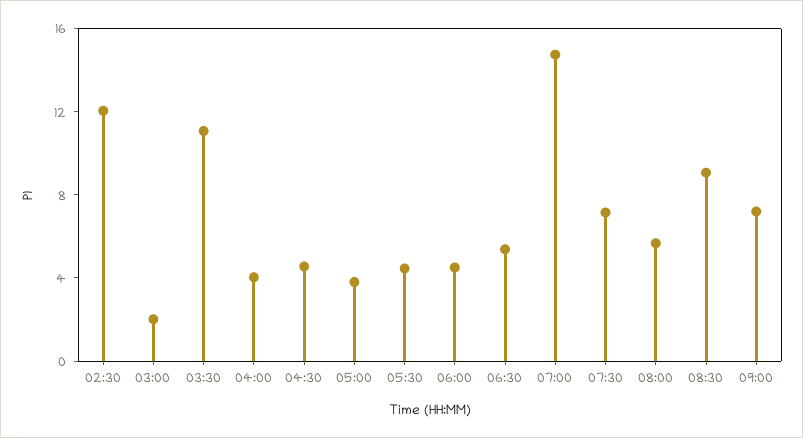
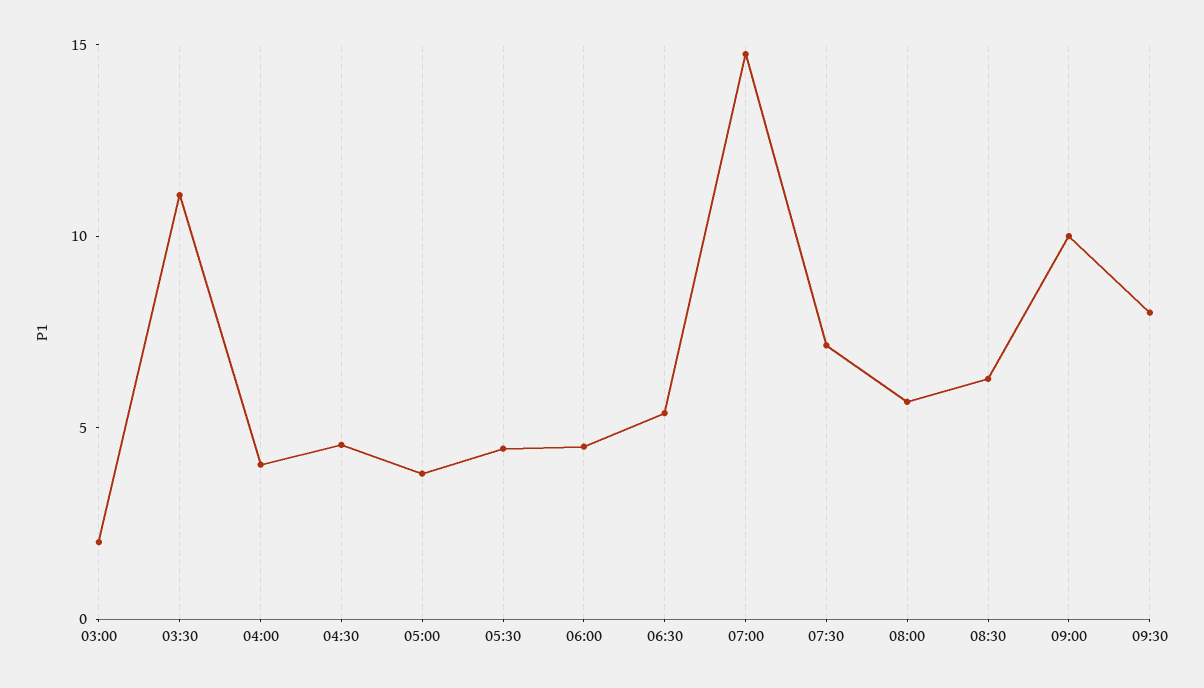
02:30: 12 -> none
08:30: 9 -> 6
09:00: 7 -> 10
09:30: none -> 8

